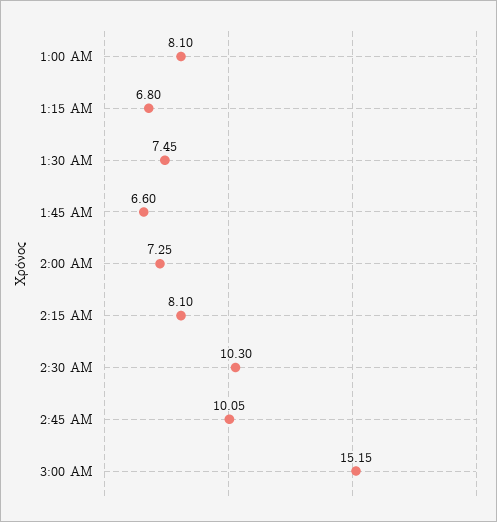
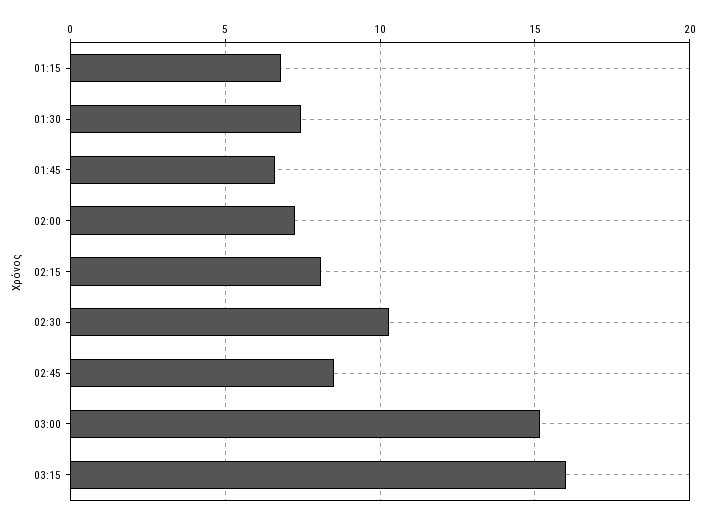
1:00 AM: 8.1 -> none
2:45 AM: 10.05 -> 8.5
03:15: none -> 16

